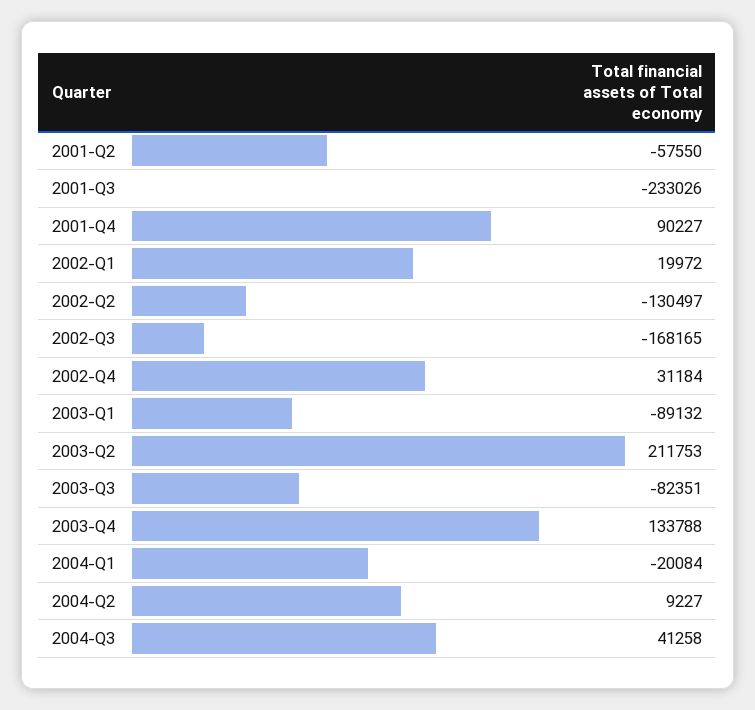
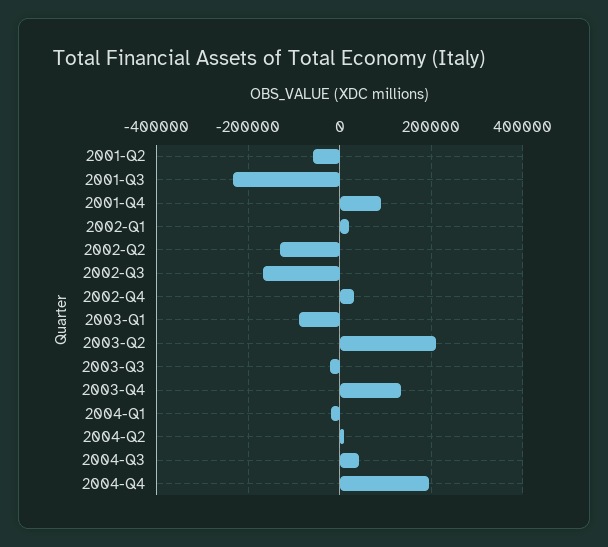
2003-Q3: -82351 -> -20000
2004-Q4: none -> 200000

